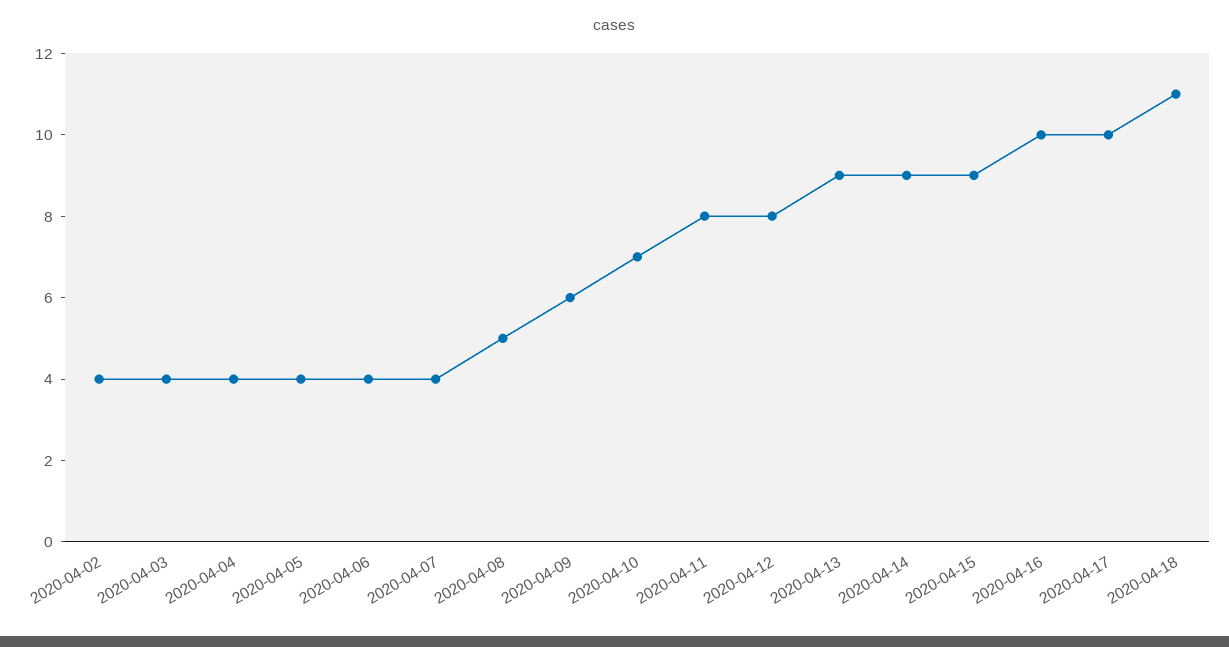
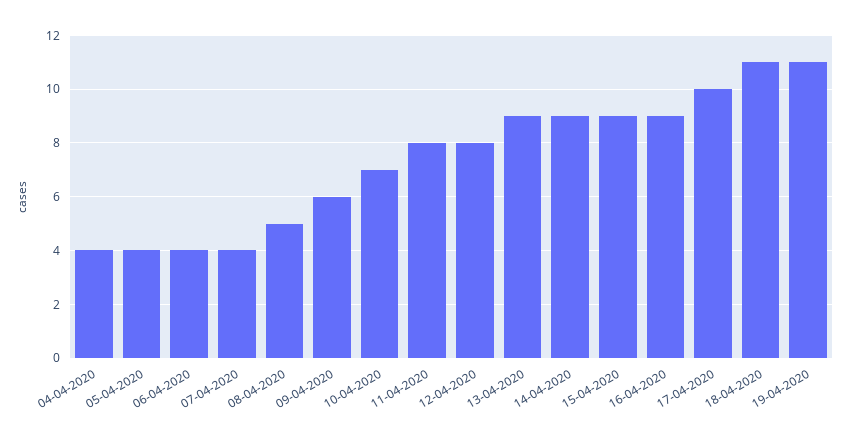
2020-04-02: 4 -> none
2020-04-03: 4 -> none
2020-04-16: 10 -> 9
19-04-2020: none -> 11

